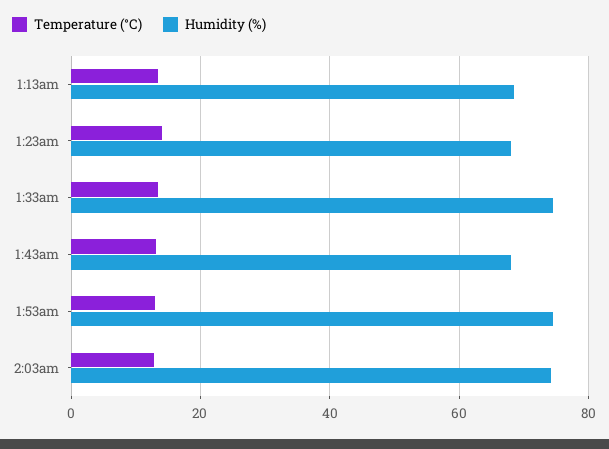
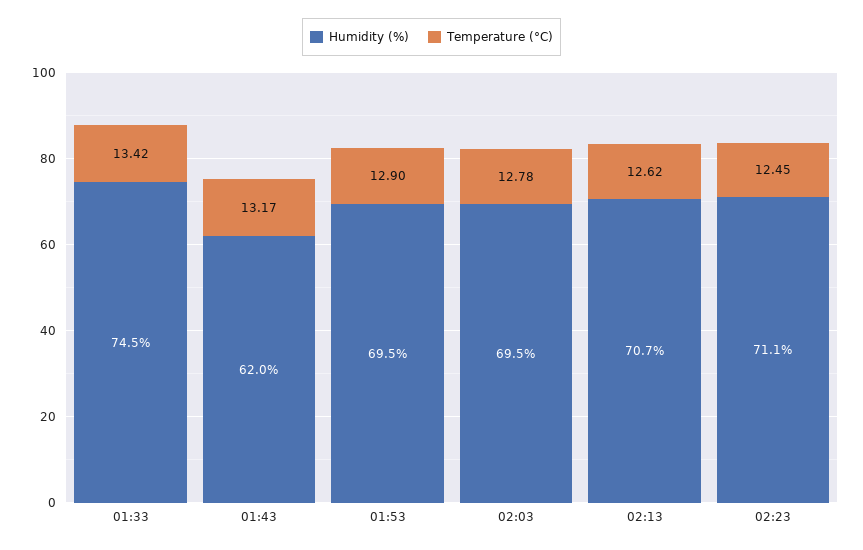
Temperature (°C), 1:13am: 14 -> none
Humidity (%), 1:13am: 68 -> none
Temperature (°C), 1:23am: 14 -> none
Humidity (%), 1:23am: 68 -> none
Humidity (%), 1:43am: 68 -> 62
Humidity (%), 1:53am: 74 -> 69.5
Humidity (%), 2:03am: 74 -> 69.5
Humidity (%), 02:13: none -> 70.7
Temperature (°C), 02:13: none -> 12.62
Humidity (%), 02:23: none -> 71.1
Temperature (°C), 02:23: none -> 12.45

